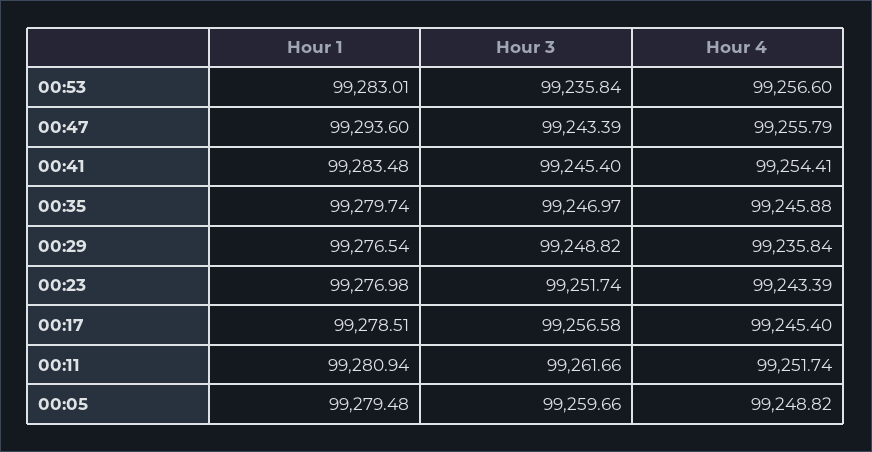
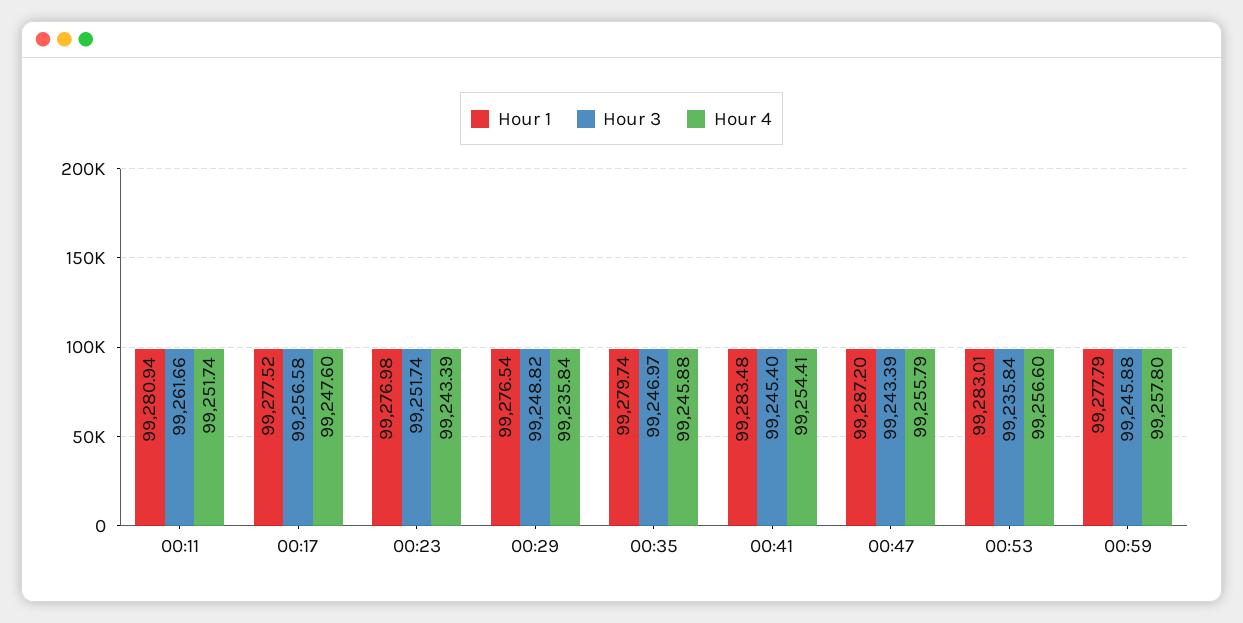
Hour 1, 00:47: 99293.6 -> 99287.2
Hour 1, 00:17: 99278.51 -> 99277.52
Hour 4, 00:17: 99245.4 -> 99247.6
Hour 1, 00:05: 99279.48 -> none
Hour 3, 00:05: 99259.66 -> none
Hour 4, 00:05: 99248.82 -> none
Hour 1, 00:59: none -> 99277.79
Hour 3, 00:59: none -> 99245.88
Hour 4, 00:59: none -> 99257.8

